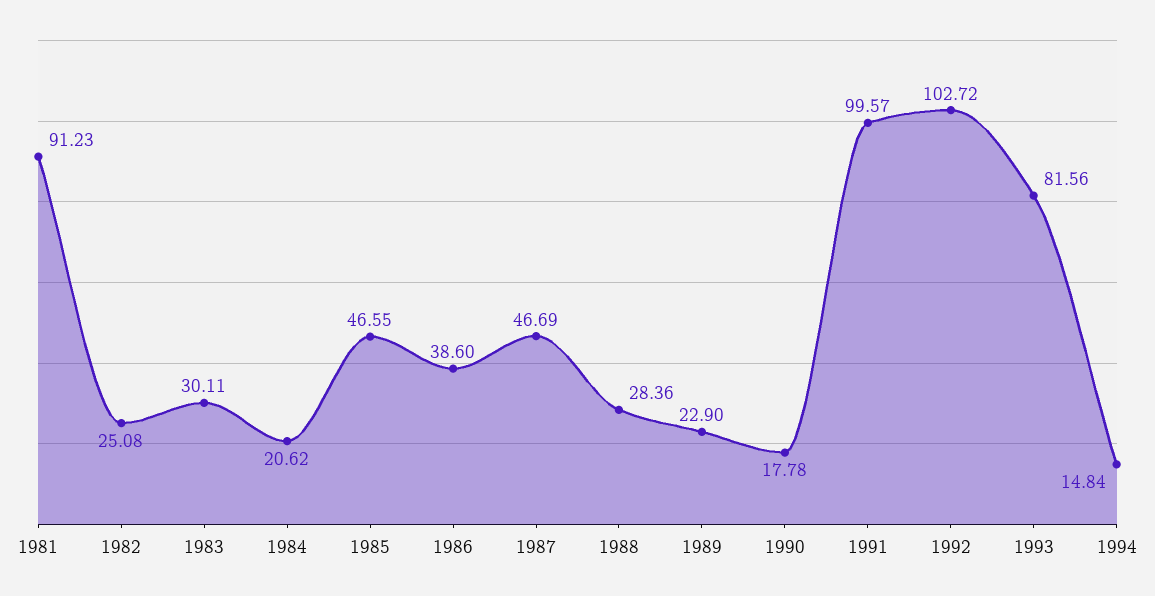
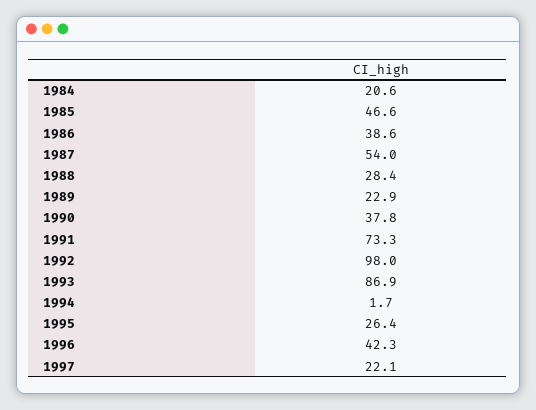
1981: 91.23 -> none
1982: 25.08 -> none
1983: 30.11 -> none
1987: 46.69 -> 54
1990: 17.78 -> 37.8
1991: 99.57 -> 73.3
1992: 102.72 -> 98
1993: 81.56 -> 86.9
1994: 14.84 -> 1.7
1995: none -> 26.4
1996: none -> 42.3
1997: none -> 22.1

